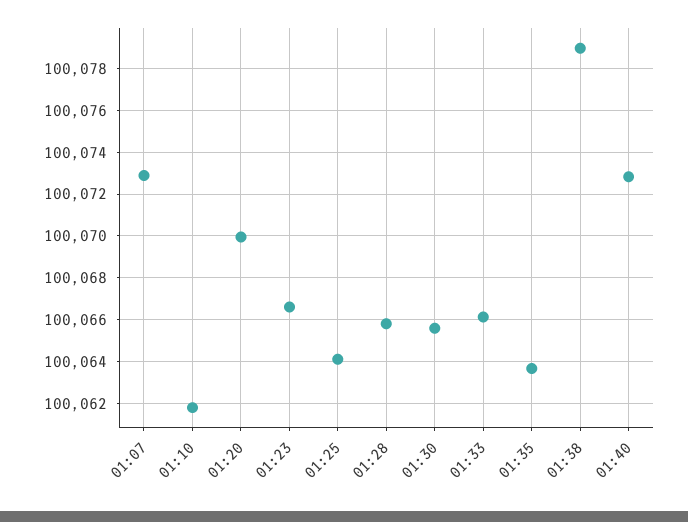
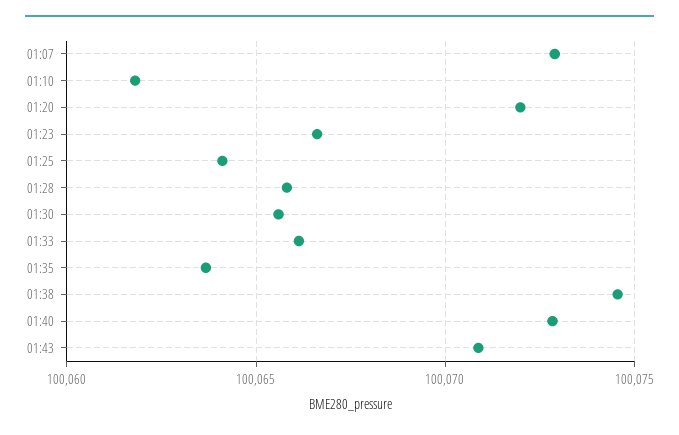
01:20: 100070 -> 100072
01:38: 100079 -> 100074.5
01:43: none -> 100071

